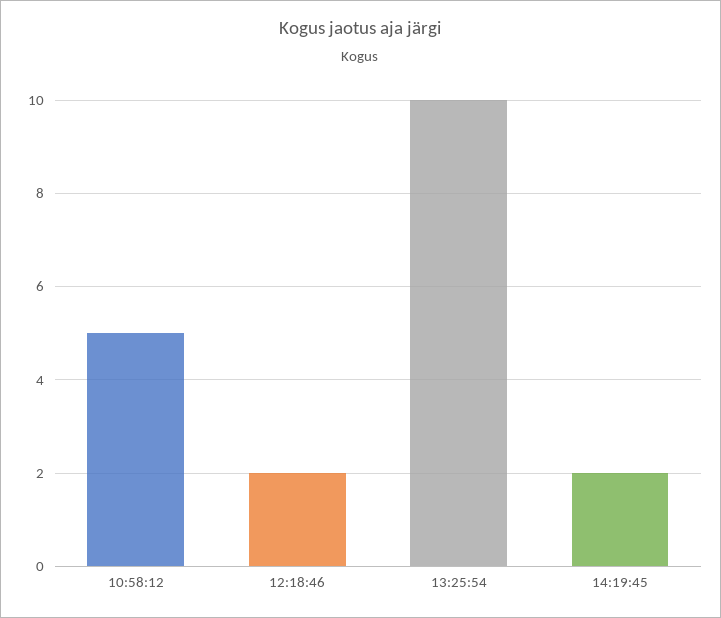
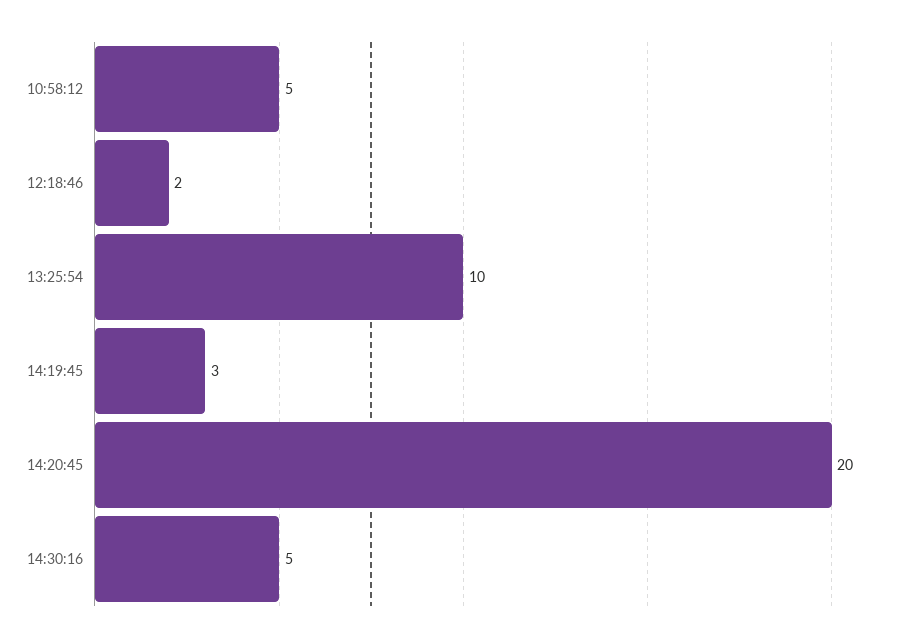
14:19:45: 2 -> 3
14:20:45: none -> 20
14:30:16: none -> 5

